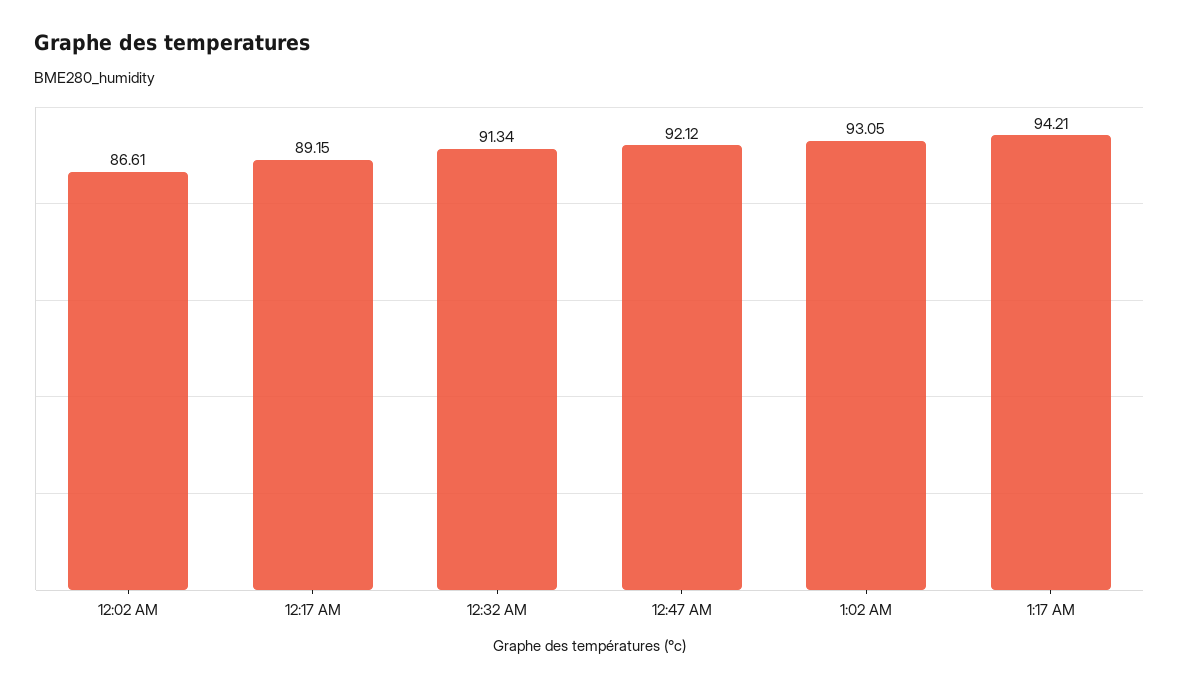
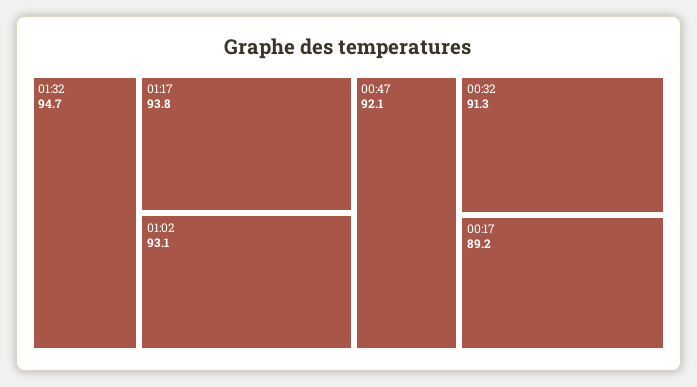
12:02 AM: 86.61 -> none
1:17 AM: 94.21 -> 93.8
01:32: none -> 94.7

